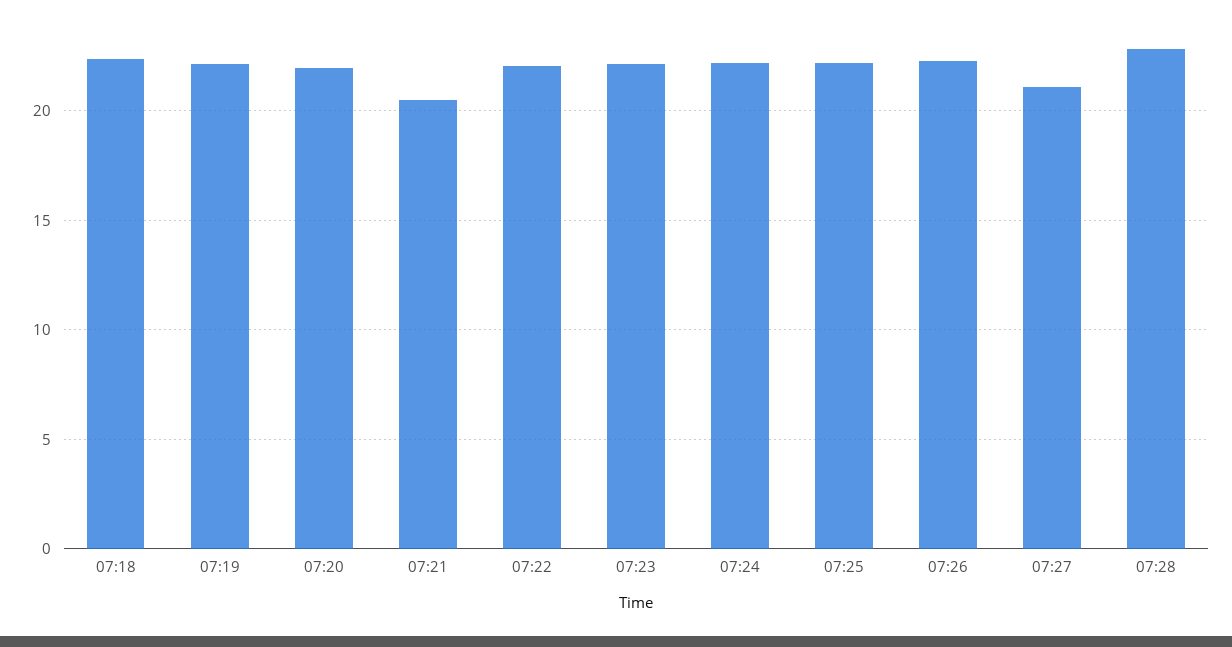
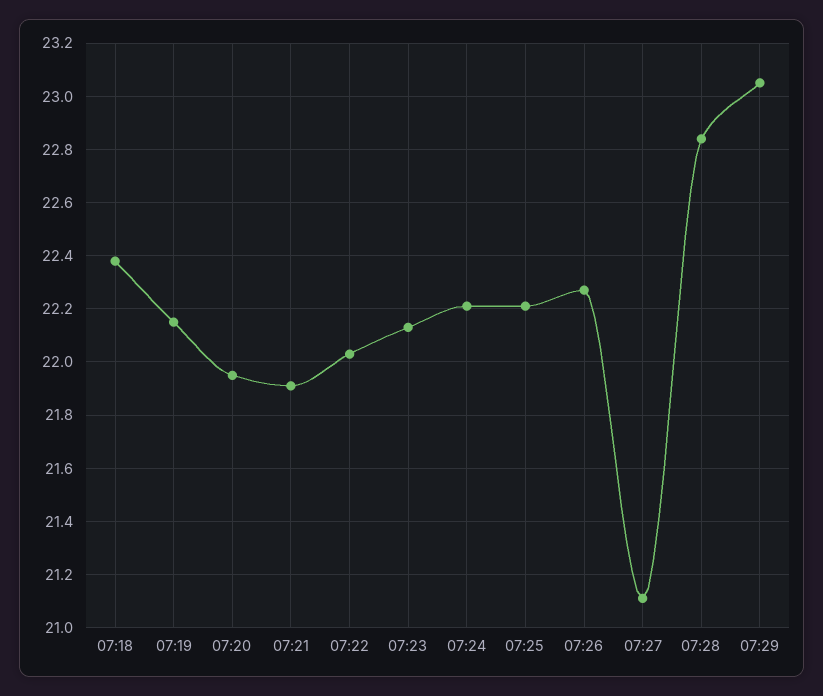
07:21: 20.5 -> 21.9
07:29: none -> 23.05

